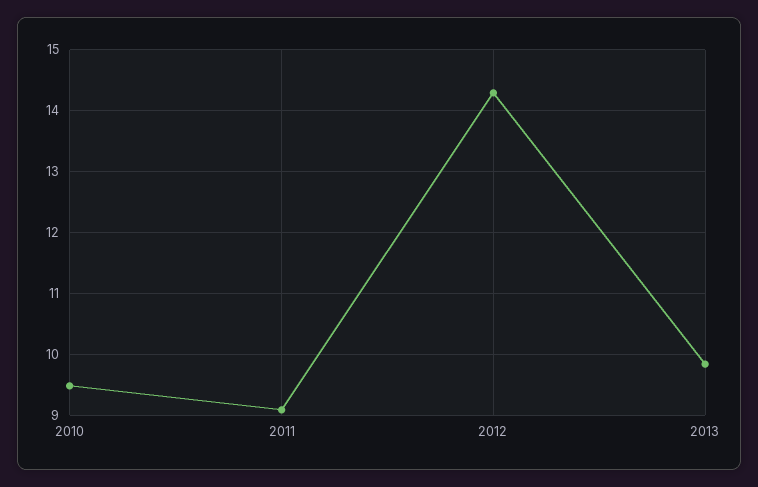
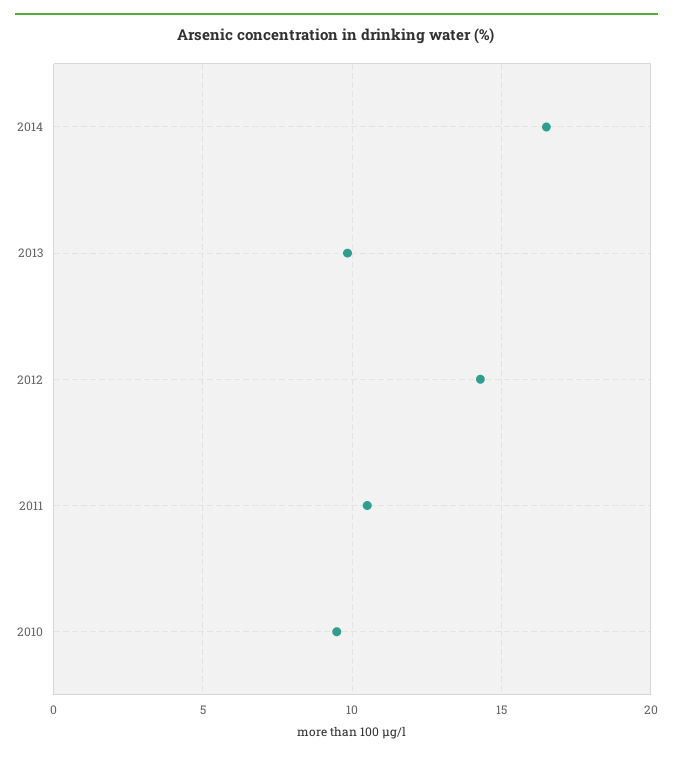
2011: 9.1 -> 10.5
2014: none -> 16.5

